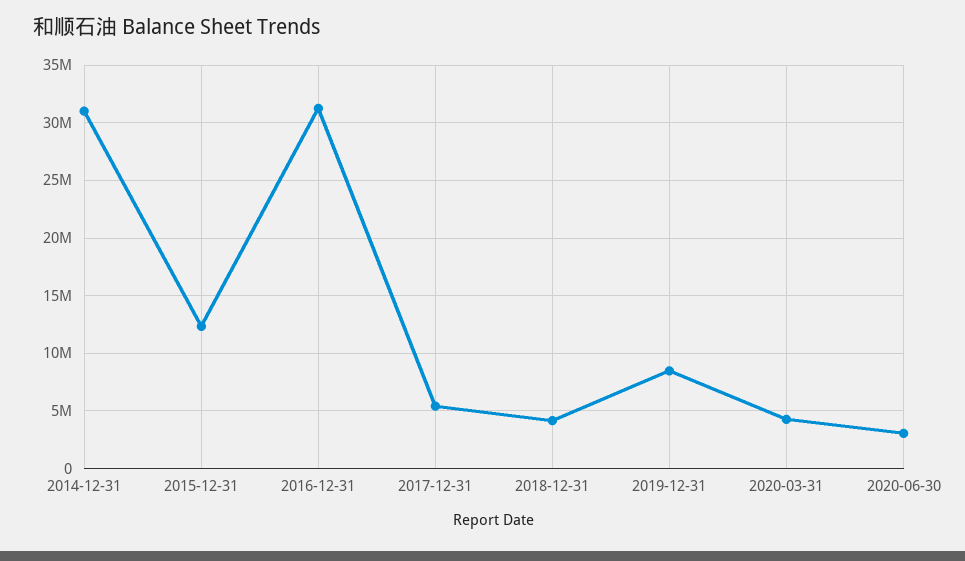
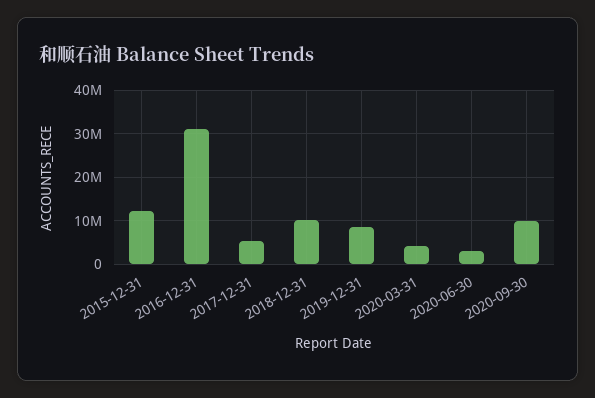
2014-12-31: 31000000 -> none
2018-12-31: 4000000 -> 10000000
2020-09-30: none -> 10000000

